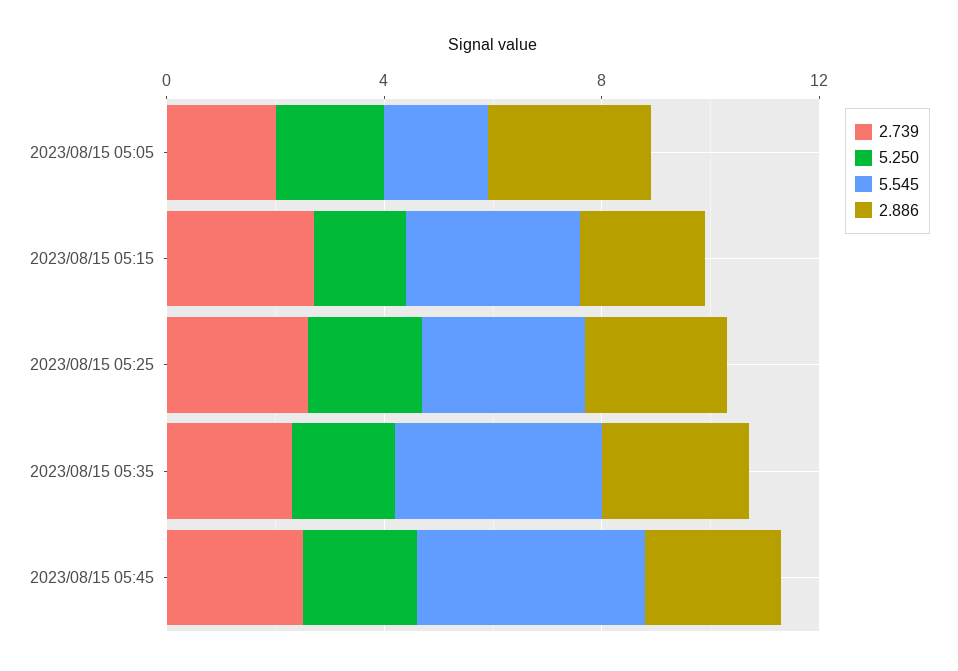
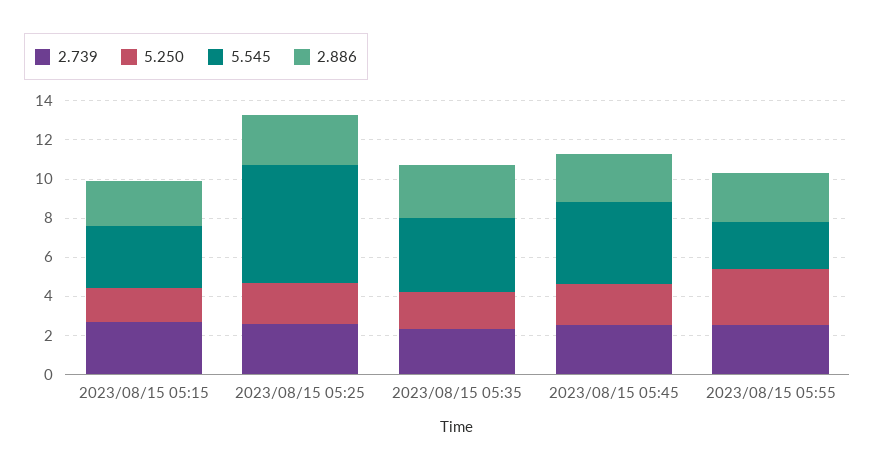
2.739, 2023/08/15 05:05: 2 -> none
5.250, 2023/08/15 05:05: 2 -> none
5.545, 2023/08/15 05:05: 2 -> none
2.886, 2023/08/15 05:05: 3 -> none
5.545, 2023/08/15 05:25: 3 -> 6
2.739, 2023/08/15 05:55: none -> 2.5
5.250, 2023/08/15 05:55: none -> 3
5.545, 2023/08/15 05:55: none -> 2.5
2.886, 2023/08/15 05:55: none -> 2.5

